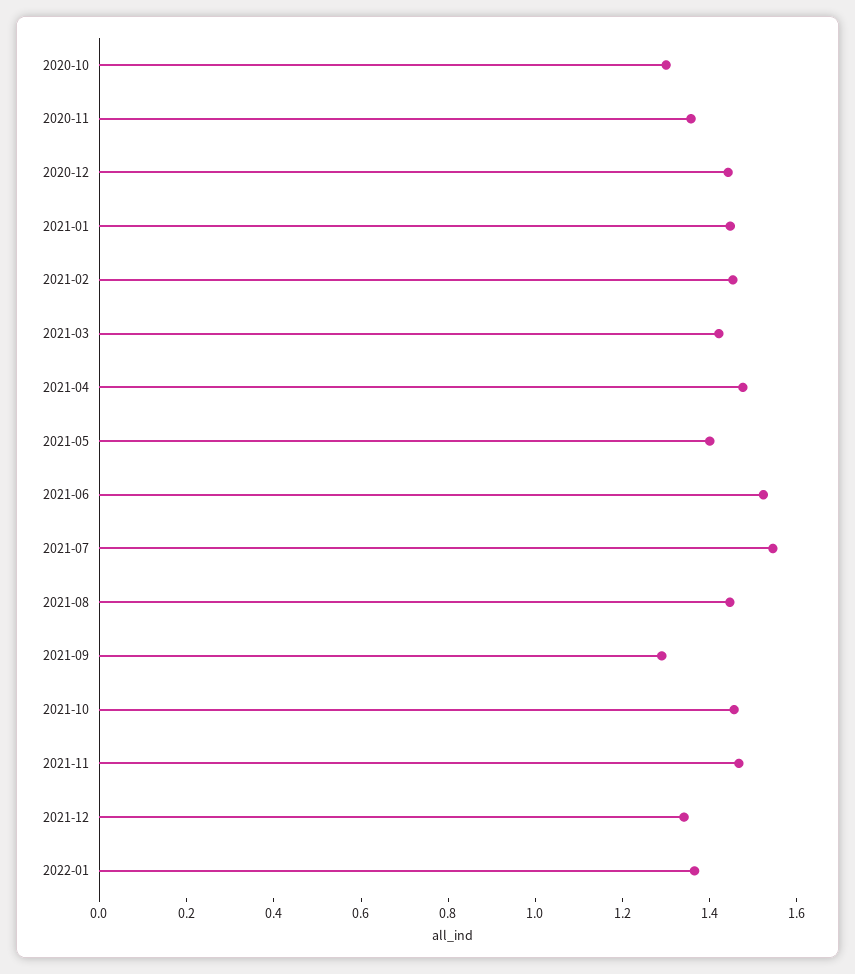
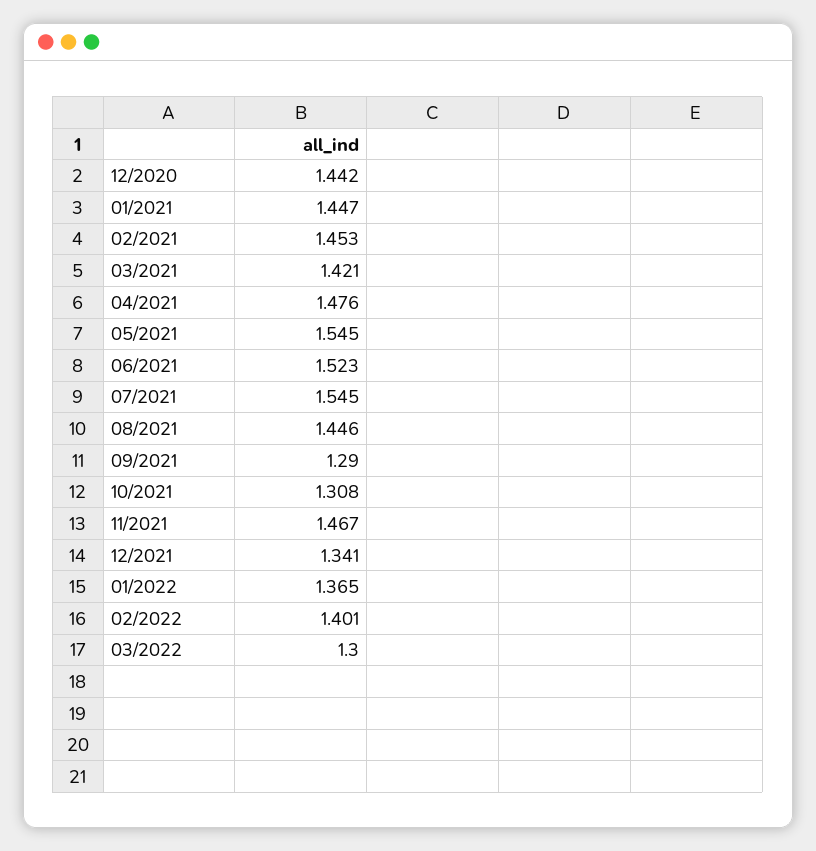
2020-10: 1.3 -> none
2020-11: 1.35 -> none
2021-05: 1.4 -> 1.545
2021-10: 1.45 -> 1.308
02/2022: none -> 1.401
03/2022: none -> 1.3

